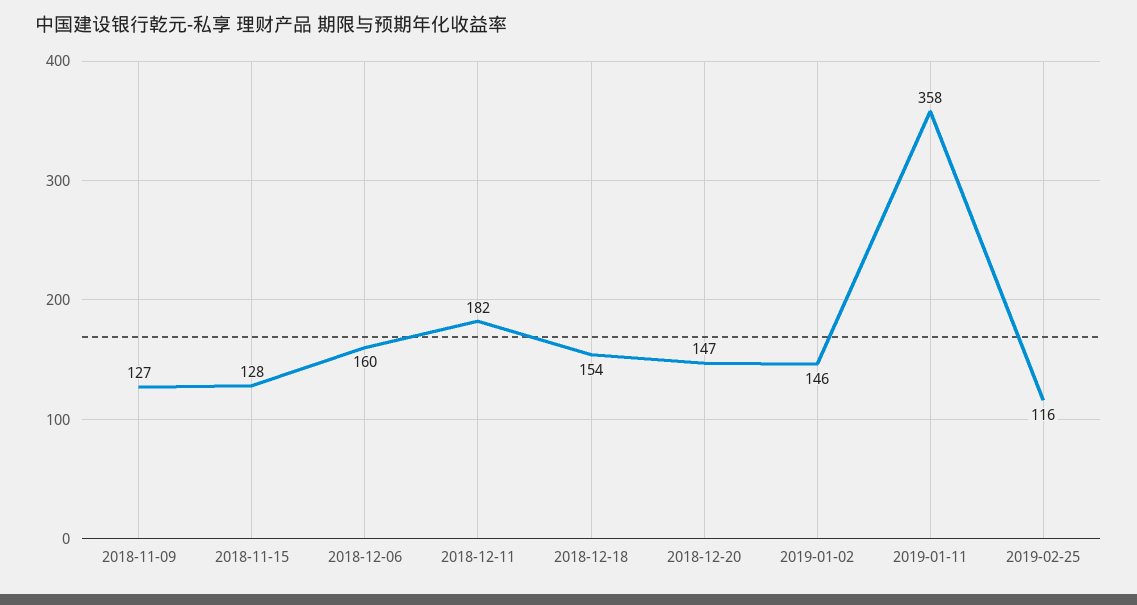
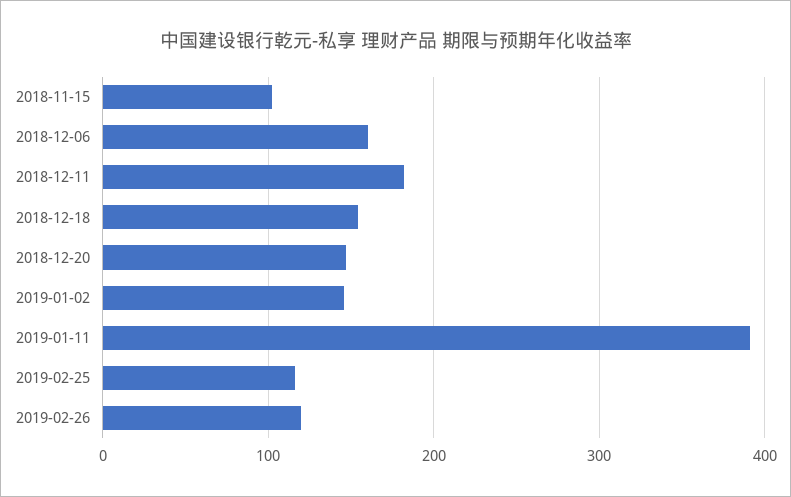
2018-11-09: 127 -> none
2018-11-15: 128 -> 100
2019-01-11: 358 -> 390
2019-02-26: none -> 120

